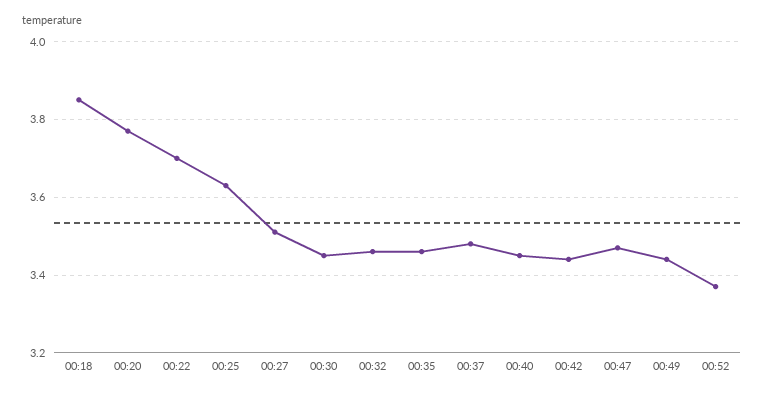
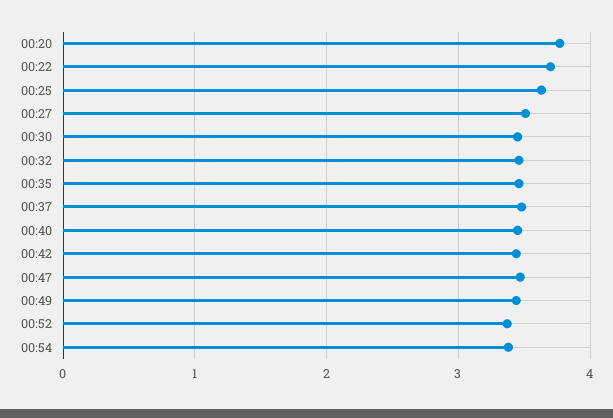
00:18: 3.85 -> none
00:54: none -> 3.4

